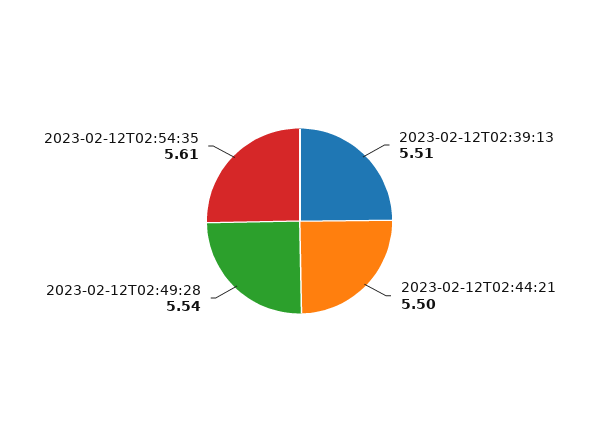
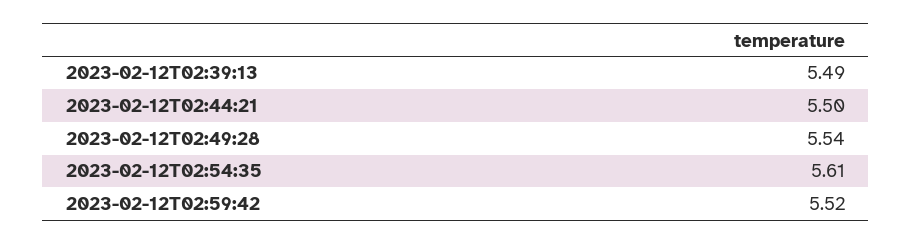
2023-02-12T02:39:13: 5.51 -> 5.49
2023-02-12T02:59:42: none -> 5.52

